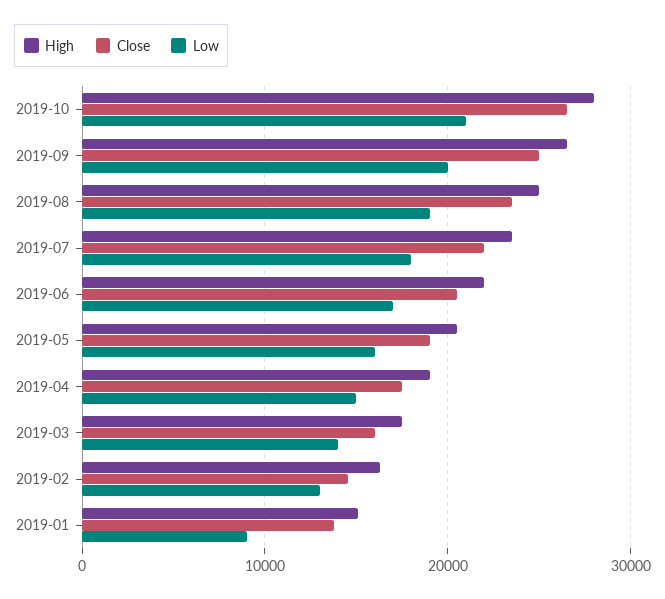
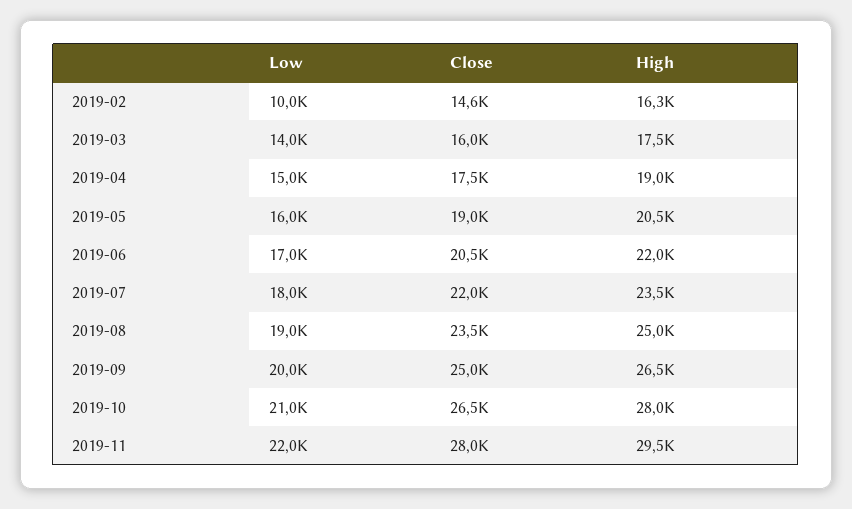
Low, 2019-02: 13000 -> 10000
High, 2019-01: 15000 -> none
Close, 2019-01: 14000 -> none
Low, 2019-01: 9000 -> none
Low, 2019-11: none -> 22000
Close, 2019-11: none -> 28000
High, 2019-11: none -> 29500

